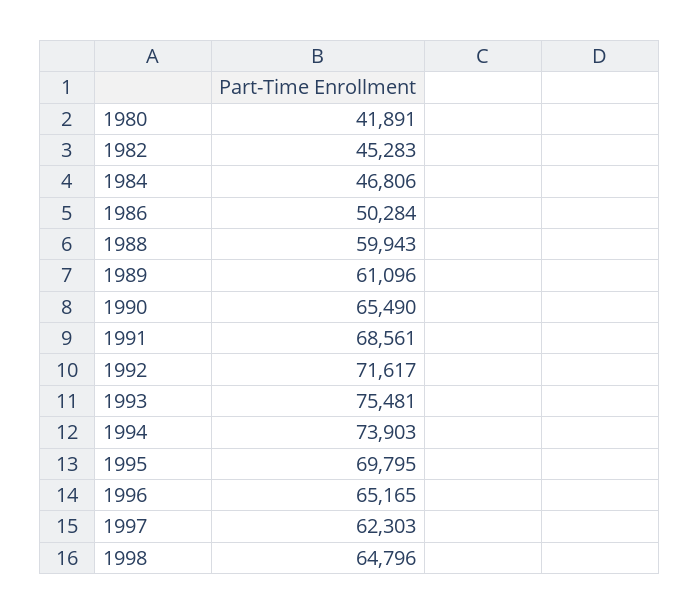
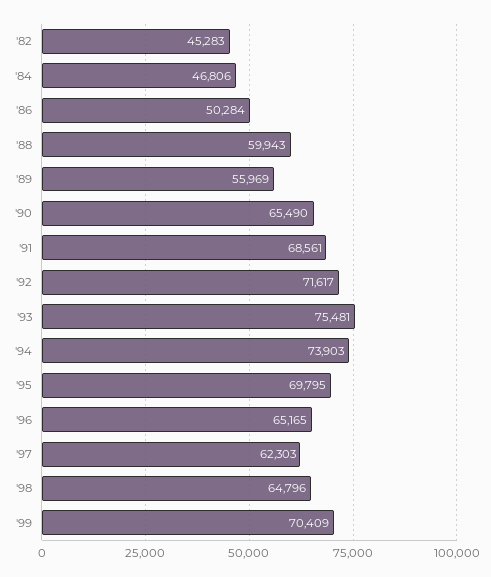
1980: 41891 -> none
1989: 61096 -> 55969
'99: none -> 70409

